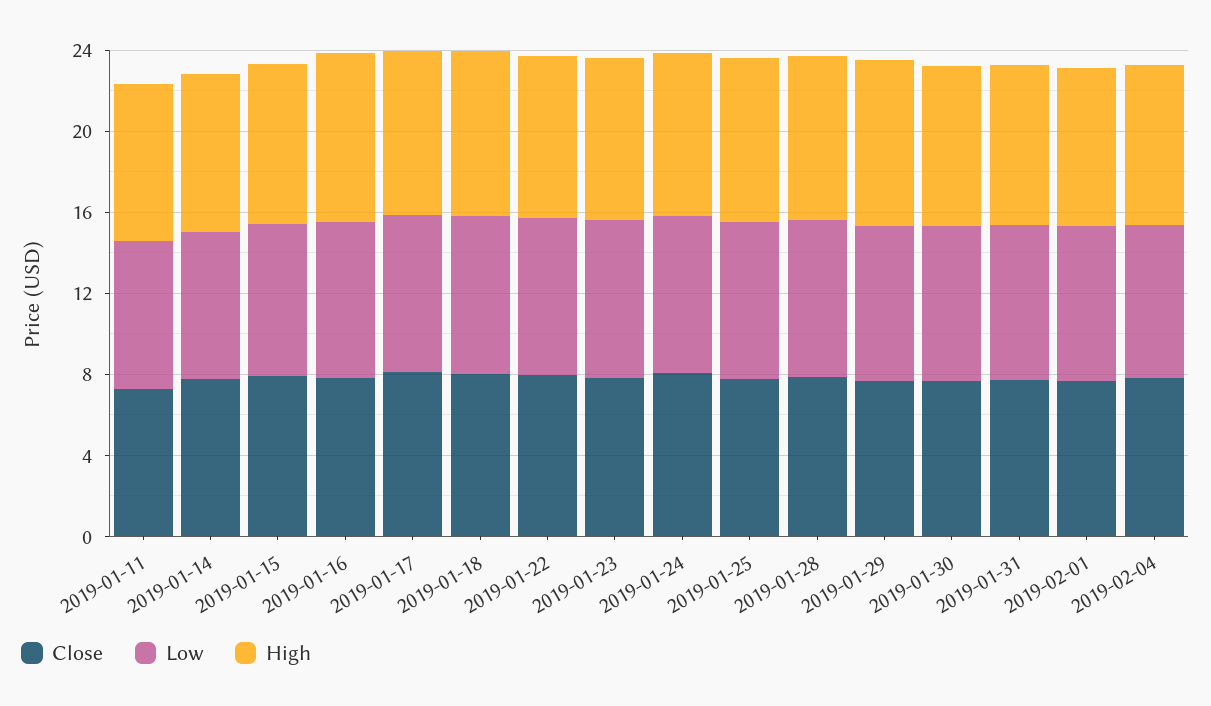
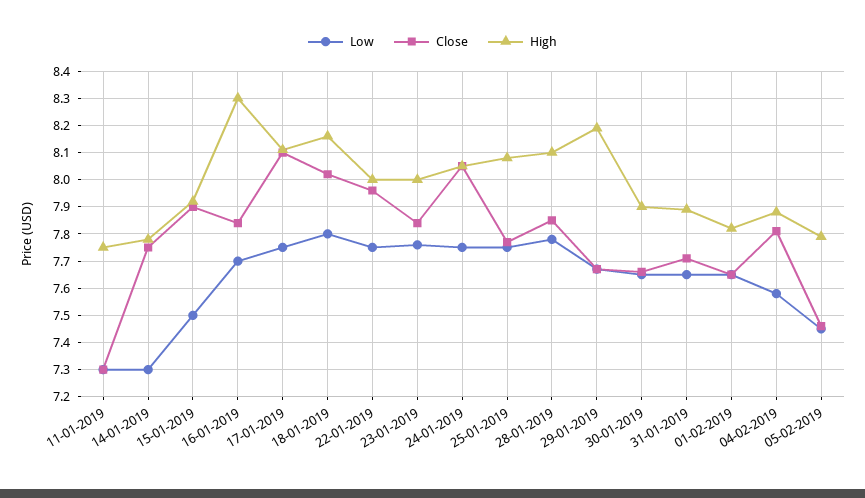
Low, 05-02-2019: none -> 7.45
Close, 05-02-2019: none -> 7.45
High, 05-02-2019: none -> 7.8

